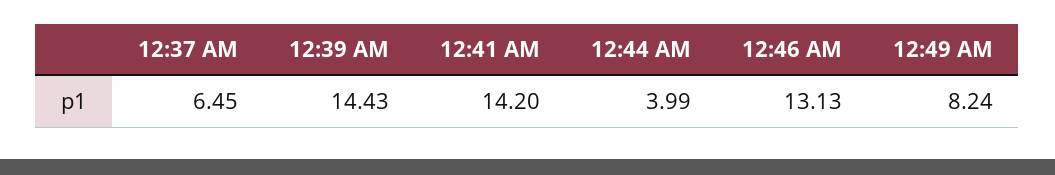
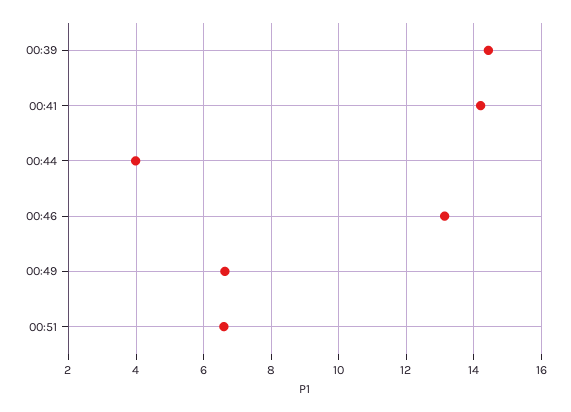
12:37 AM: 6.45 -> none
12:49 AM: 8.24 -> 6.6
00:51: none -> 6.6

